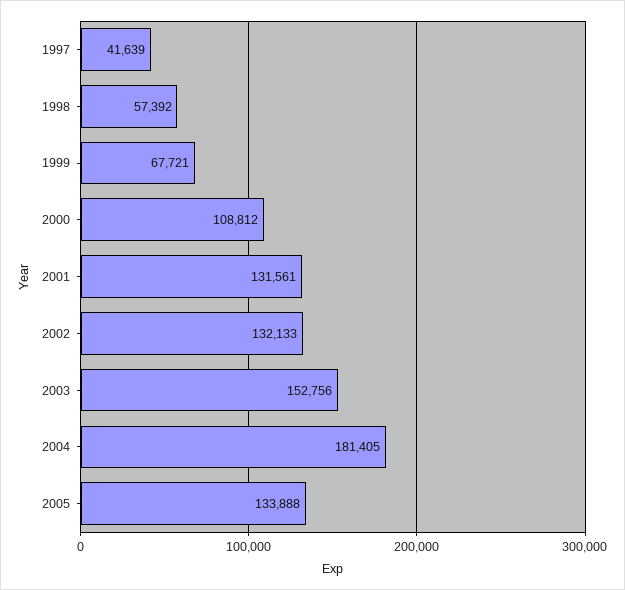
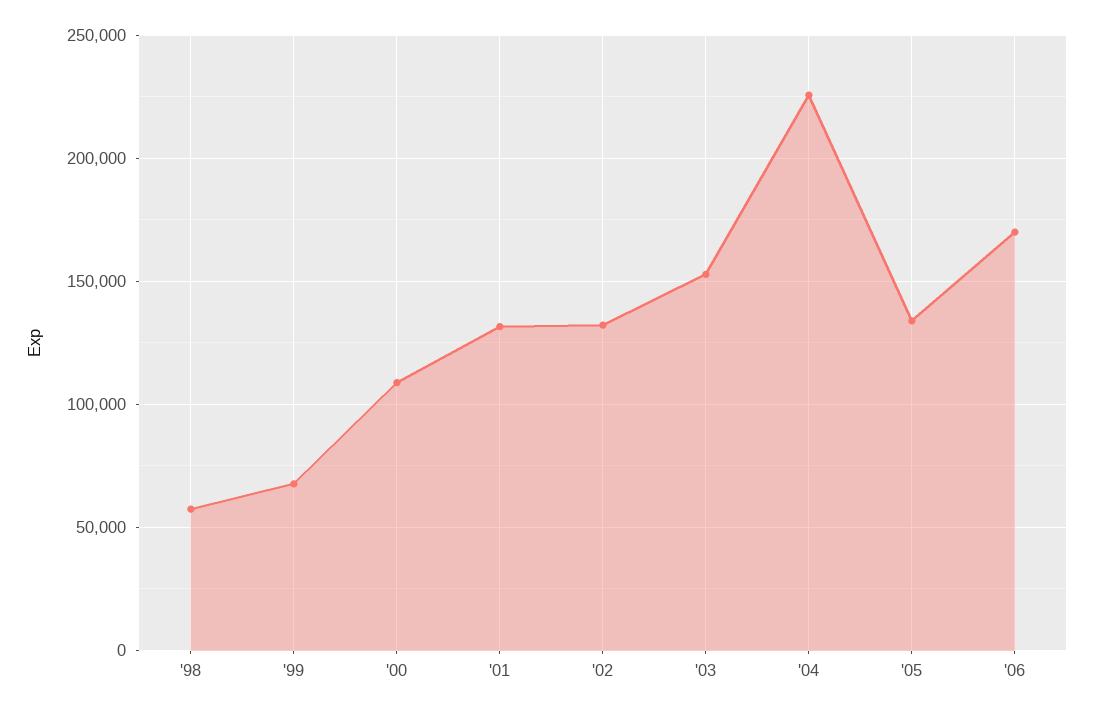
1997: 41639 -> none
2004: 181405 -> 225000
'06: none -> 170000

